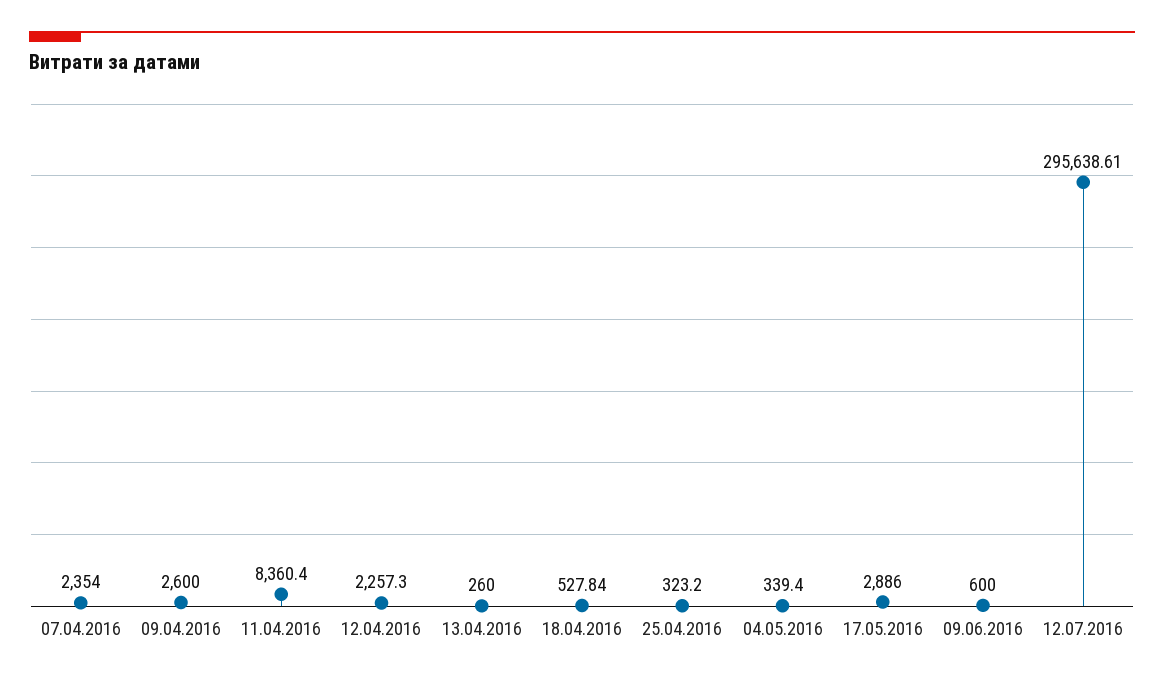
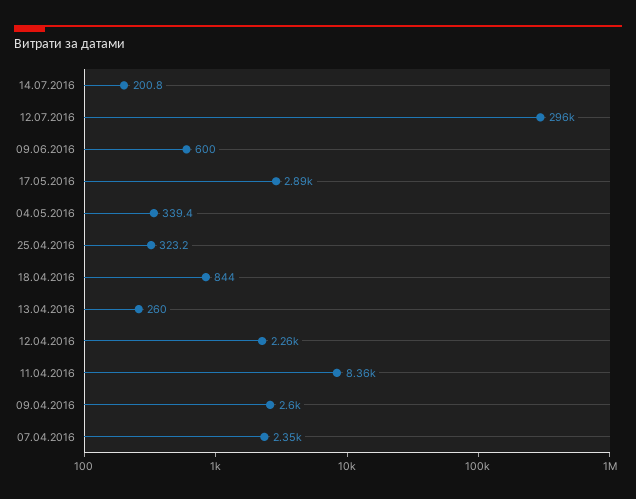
18.04.2016: 527.84 -> 844
14.07.2016: none -> 200.8

